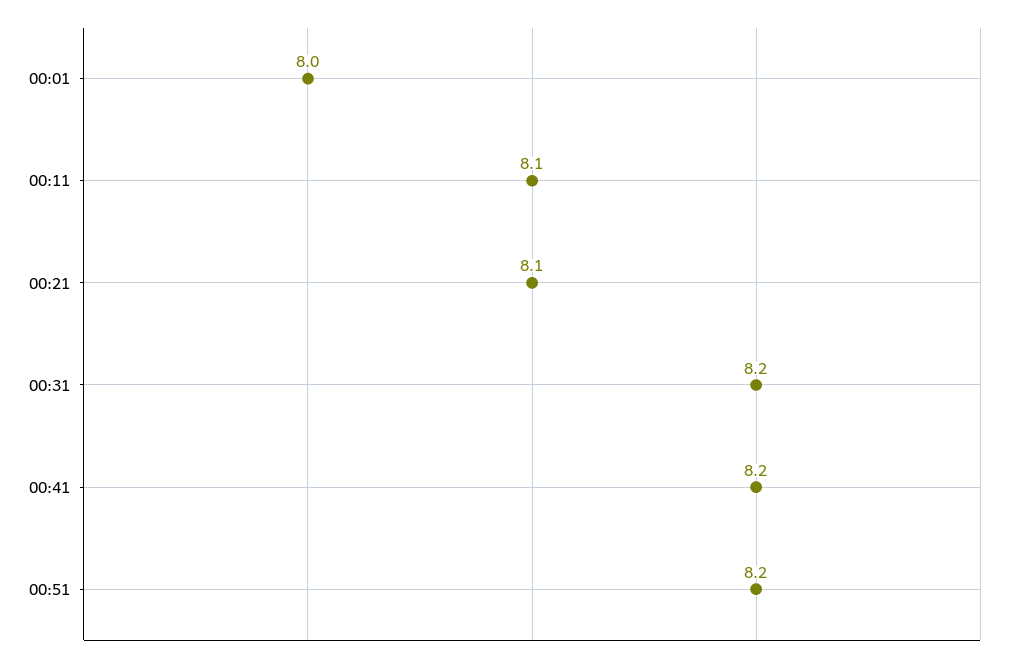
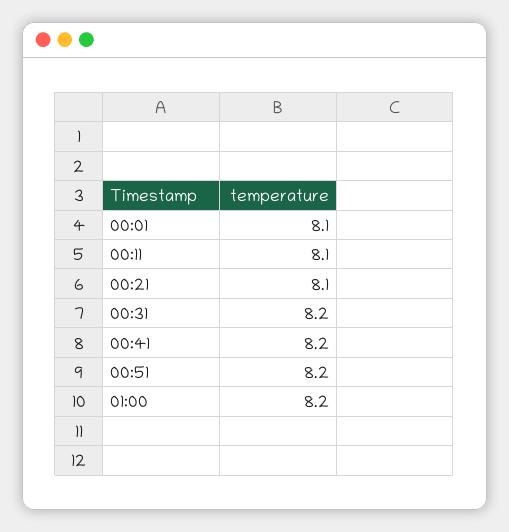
00:01: 8 -> 8.1
01:00: none -> 8.2

